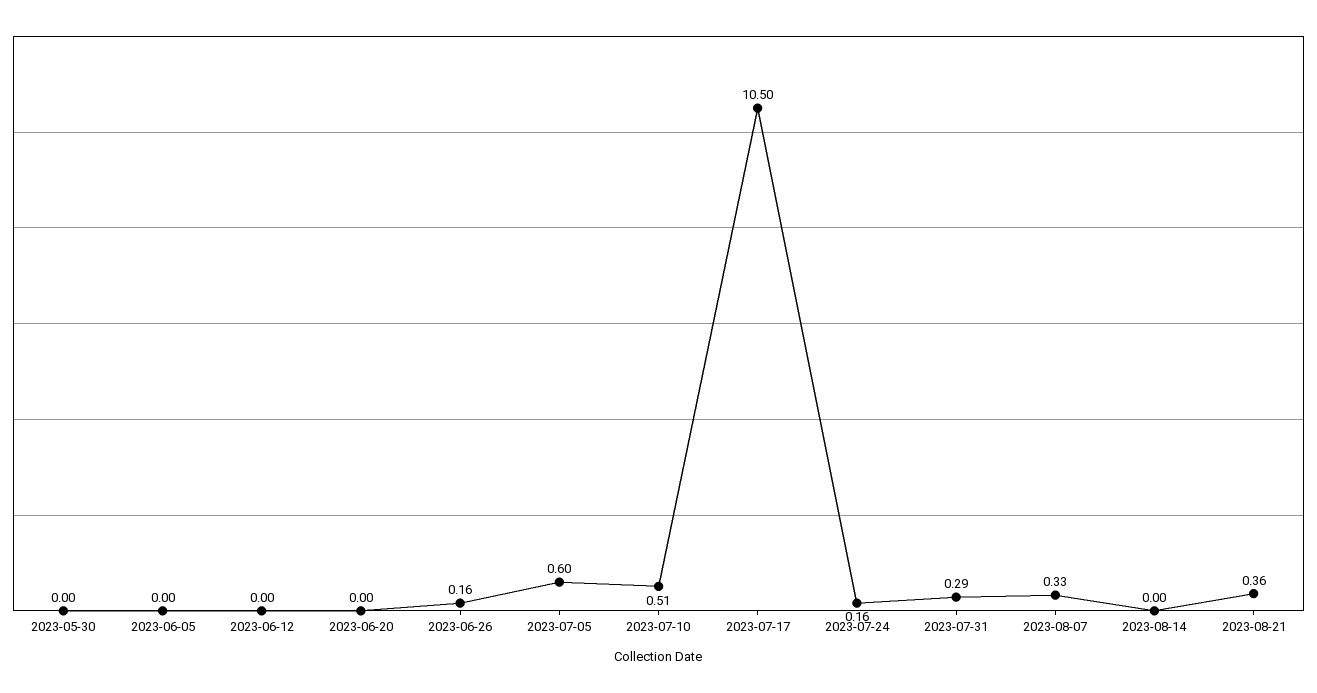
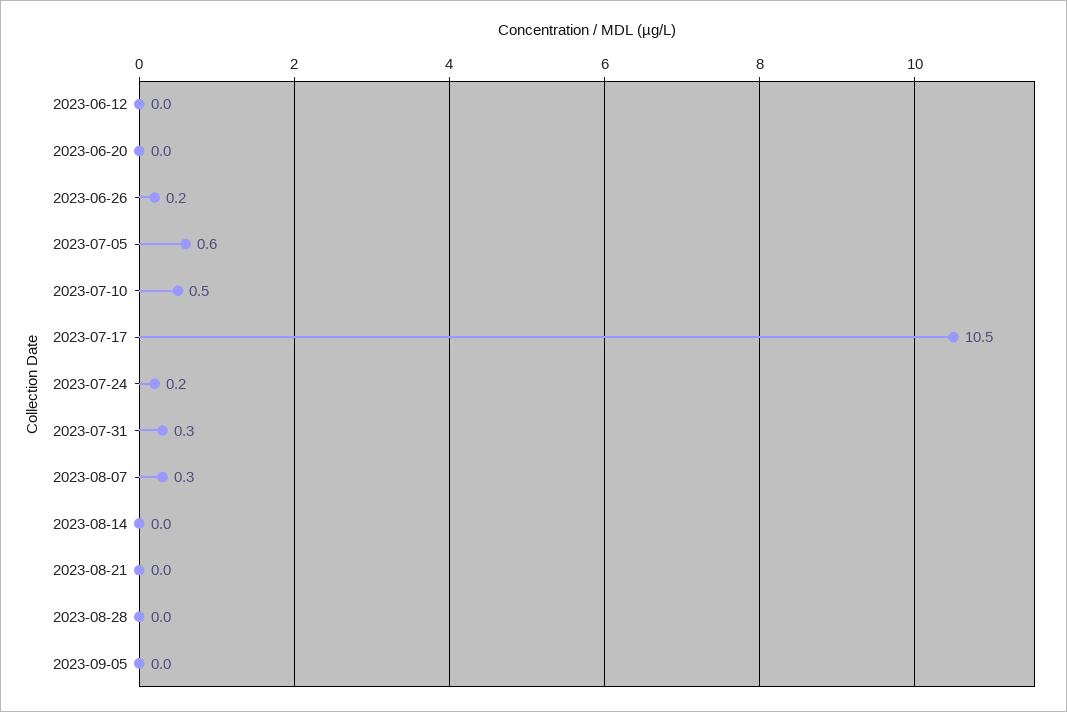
2023-05-30: 0 -> none
2023-06-05: 0 -> none
2023-08-21: 0.36 -> 0
2023-08-28: none -> 0
2023-09-05: none -> 0

